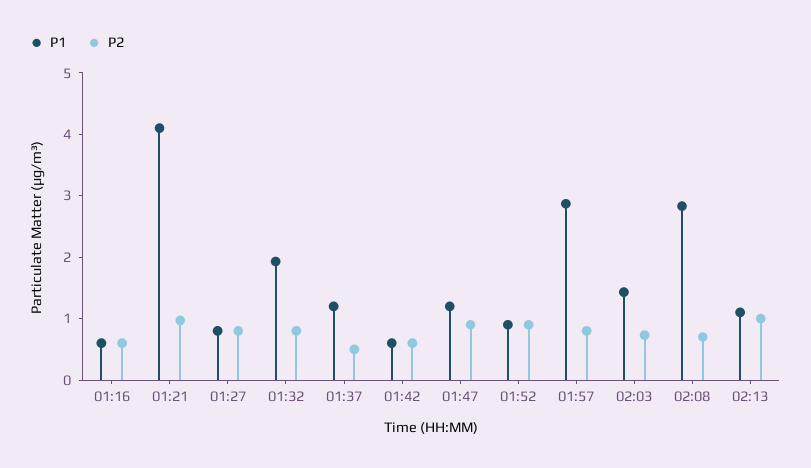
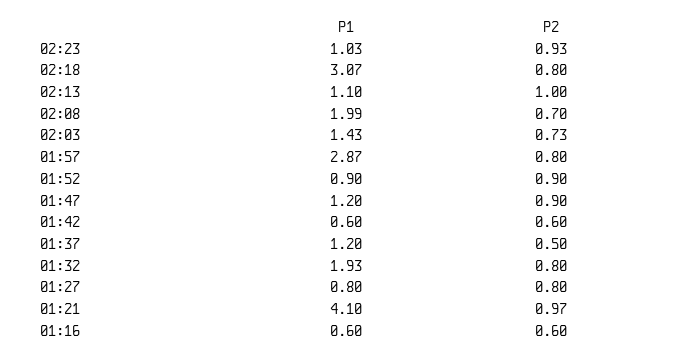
P1, 02:08: 2.8 -> 1.99
P1, 02:23: none -> 1.03
P2, 02:23: none -> 0.93
P1, 02:18: none -> 3.07
P2, 02:18: none -> 0.8

